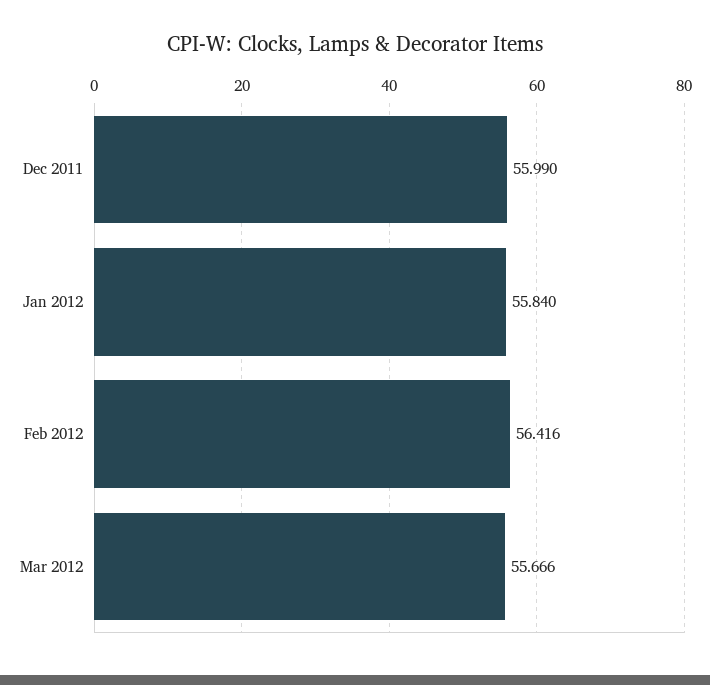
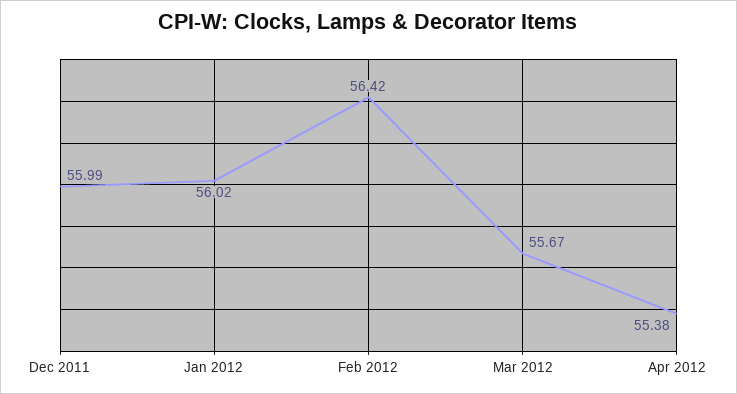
Jan 2012: 55.84 -> 56.02
Apr 2012: none -> 55.38

